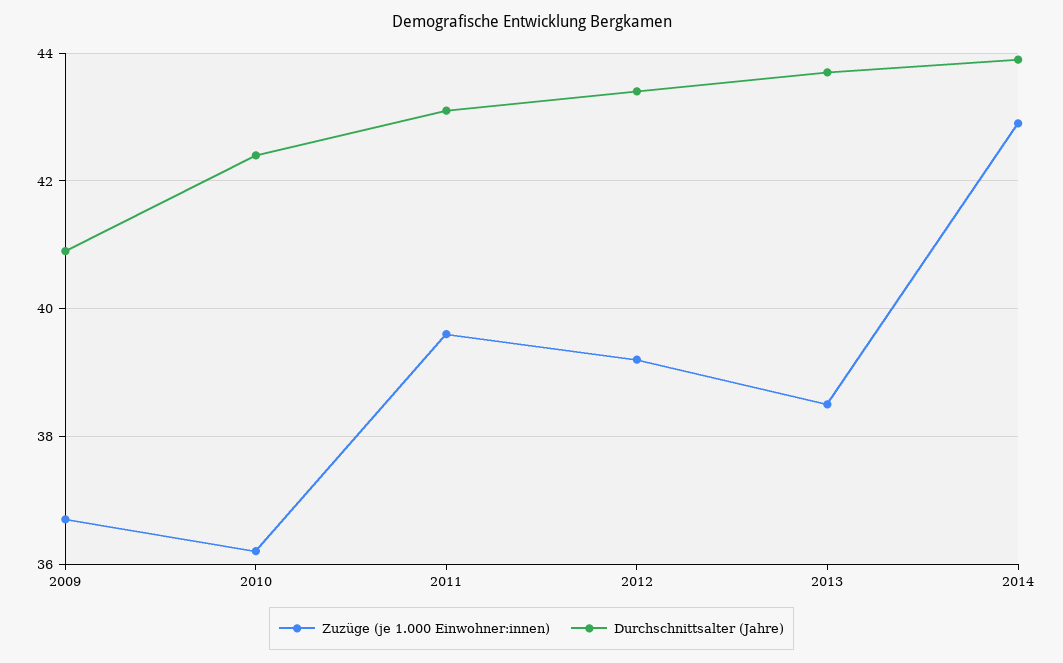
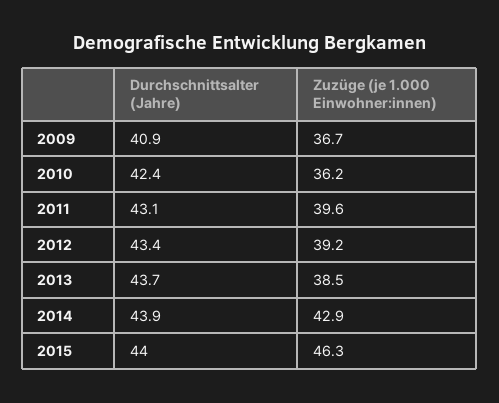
Durchschnittsalter (Jahre), 2015: none -> 44
Zuzüge (je 1.000 Einwohner:innen), 2015: none -> 46.3

